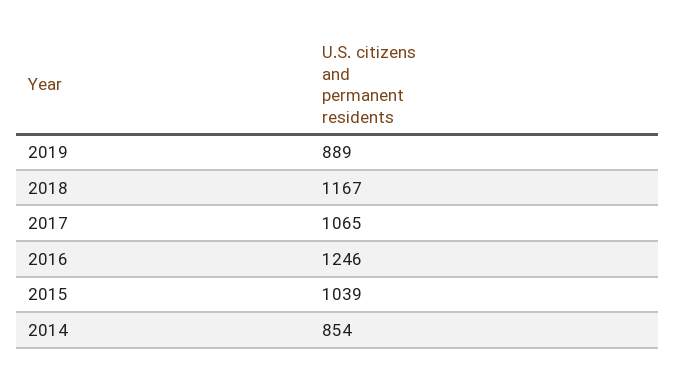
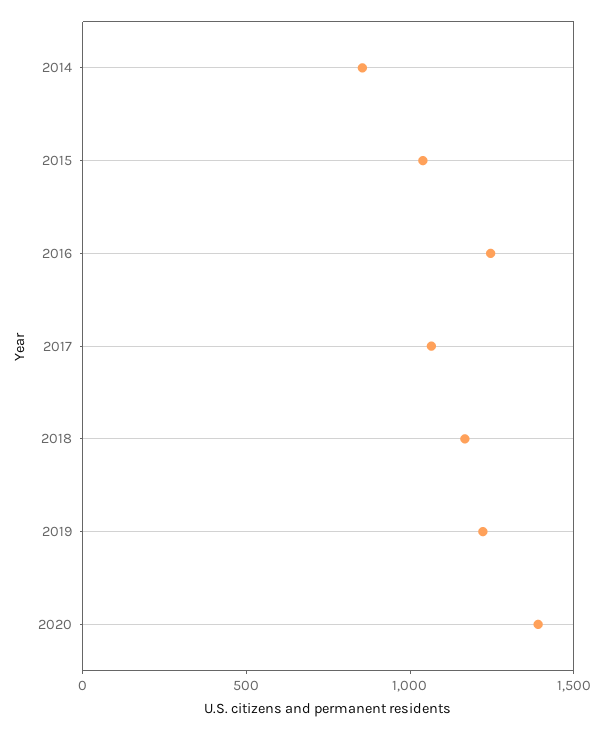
2019: 889 -> 1200
2020: none -> 1400

